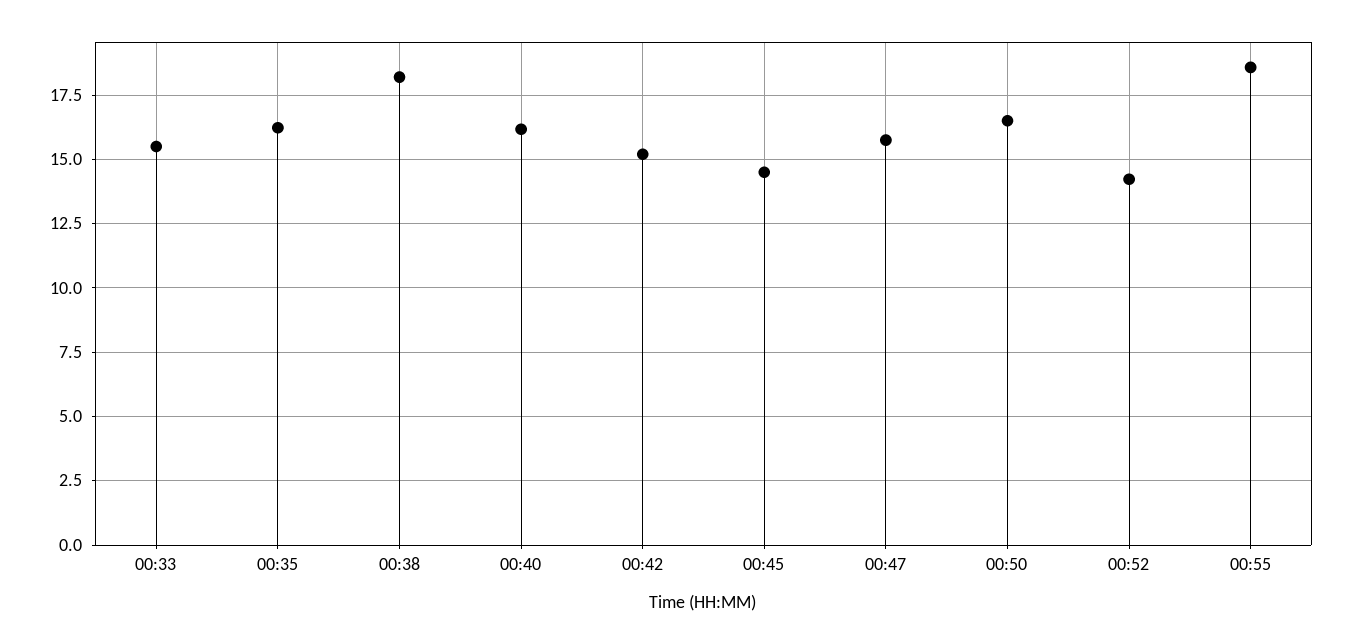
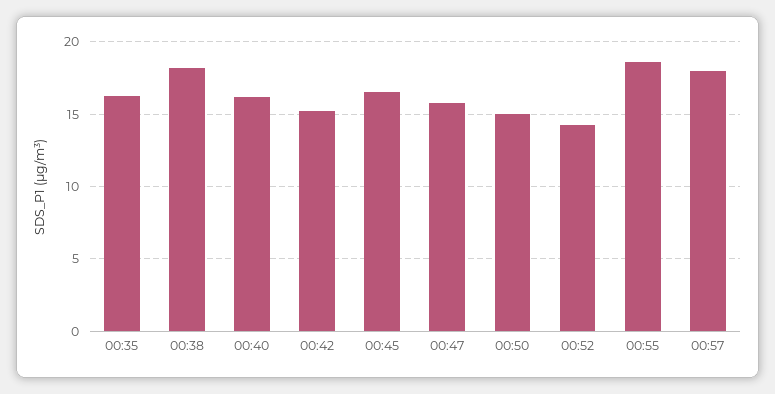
00:33: 15.5 -> none
00:45: 14.5 -> 16.5
00:50: 16.5 -> 15
00:57: none -> 18

